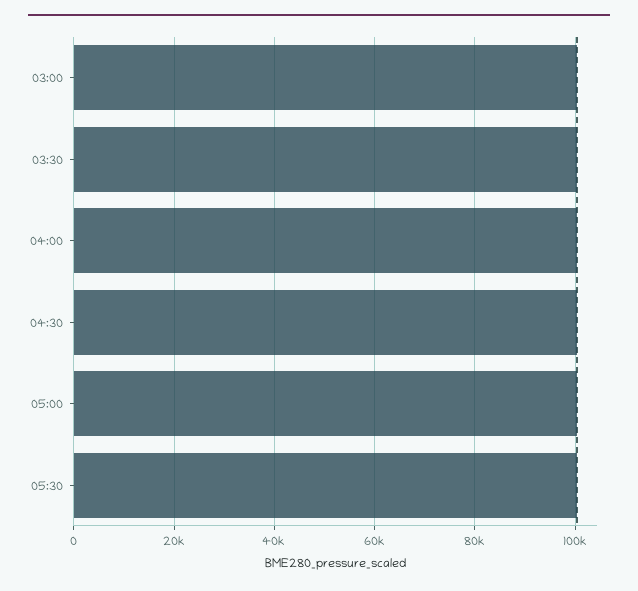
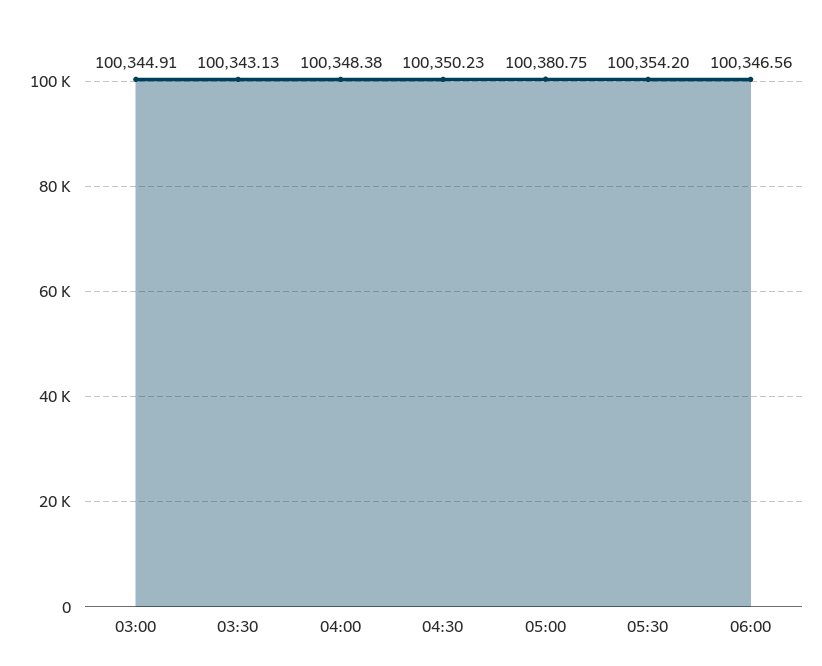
06:00: none -> 100346.56

